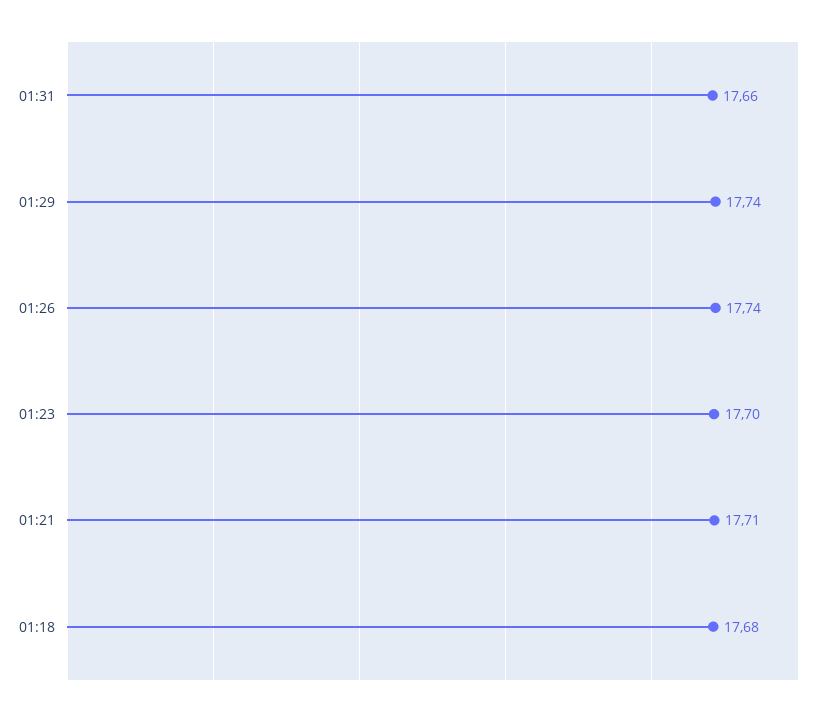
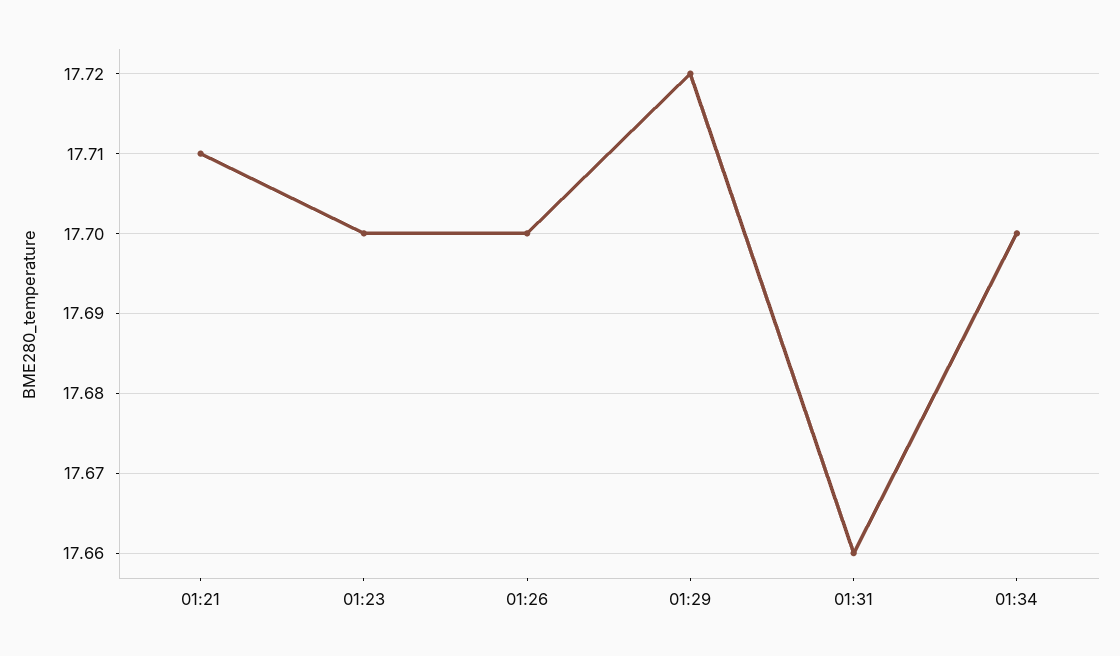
01:29: 17.74 -> 17.72
01:26: 17.74 -> 17.7
01:18: 17.68 -> none
01:34: none -> 17.7

